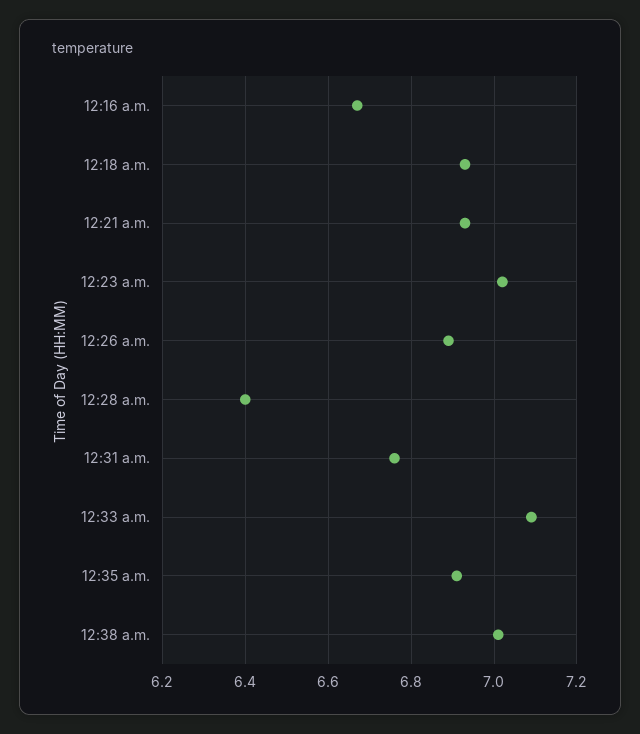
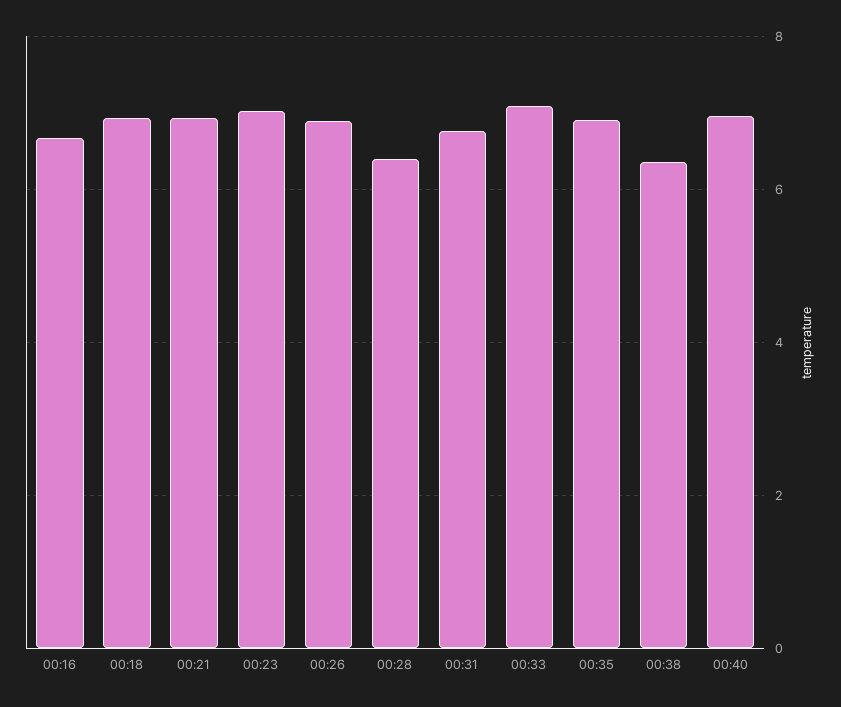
12:38 a.m.: 7 -> 6.4
00:40: none -> 7

